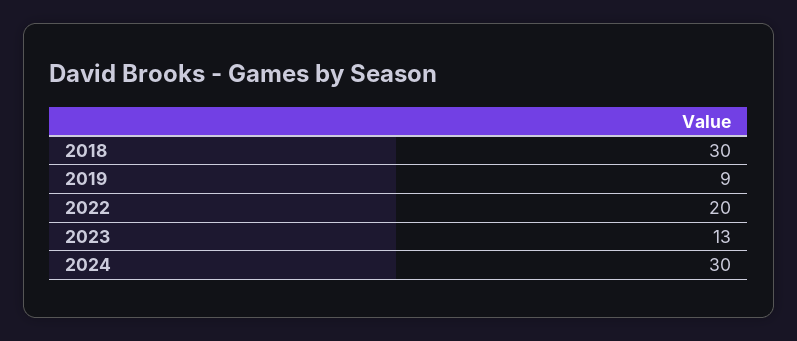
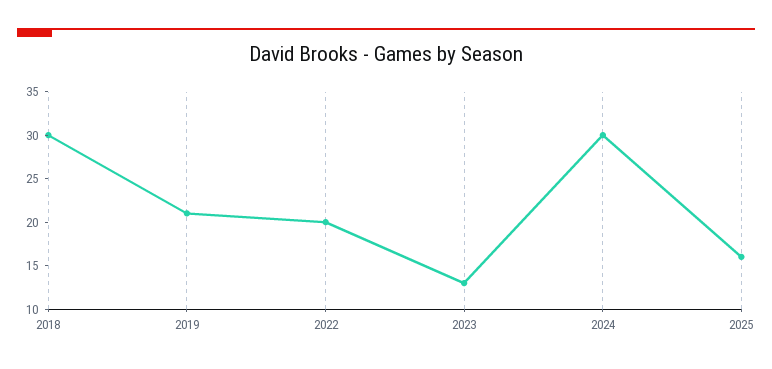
2019: 9 -> 21
2025: none -> 16

